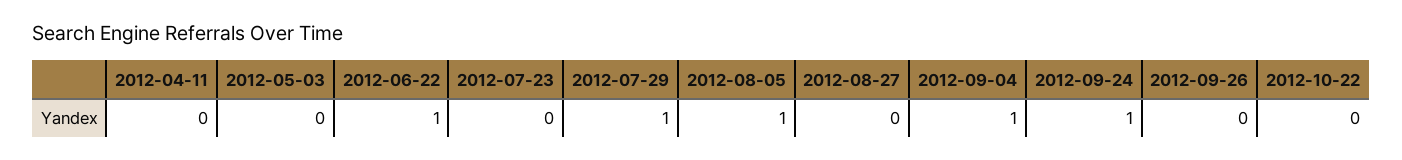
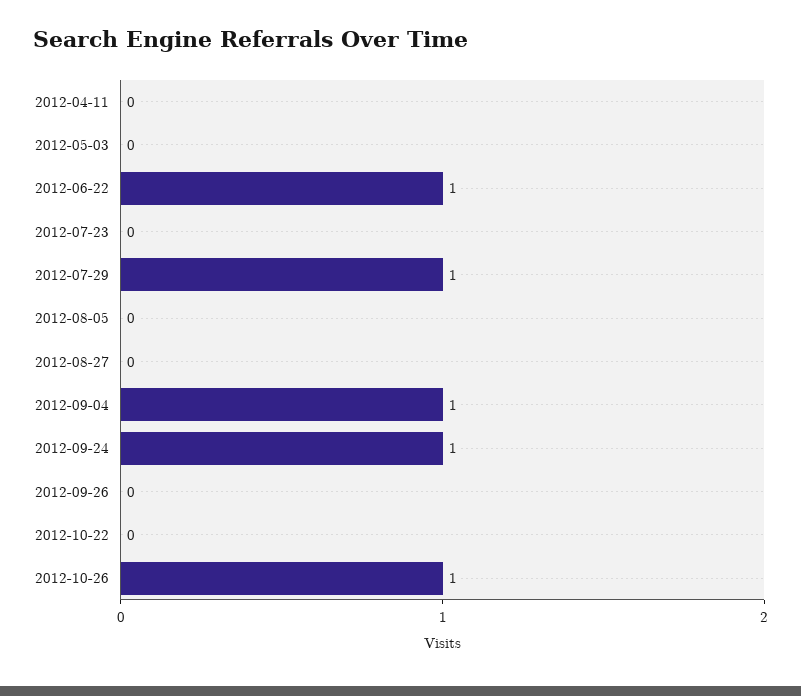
2012-08-05: 1 -> 0
2012-10-26: none -> 1

